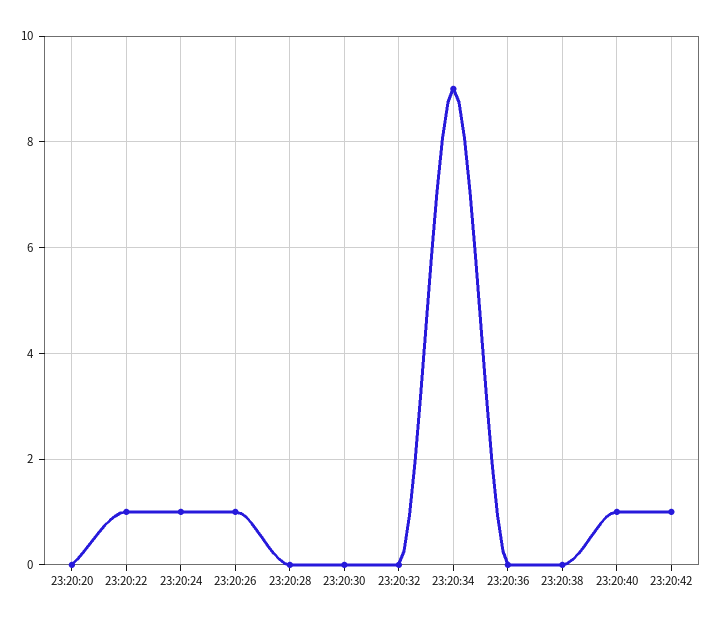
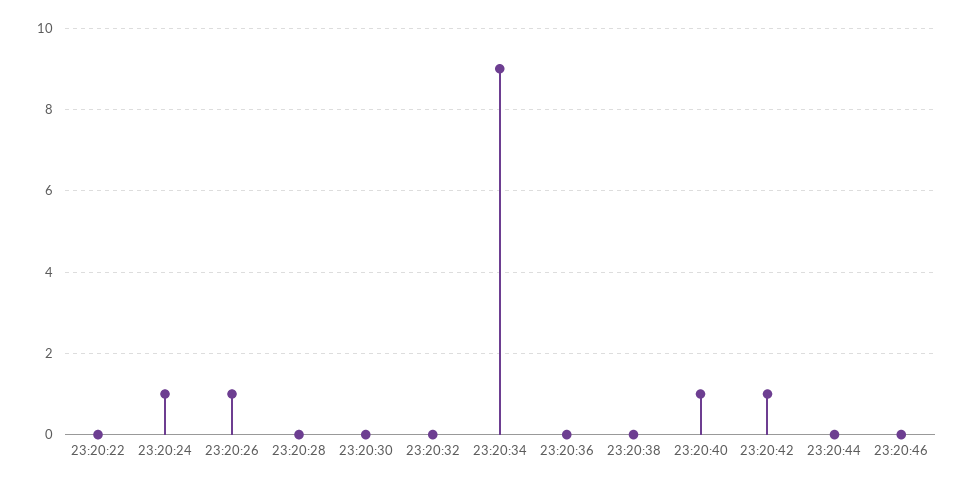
23:20:20: 0 -> none
23:20:22: 1 -> 0
23:20:44: none -> 0
23:20:46: none -> 0

